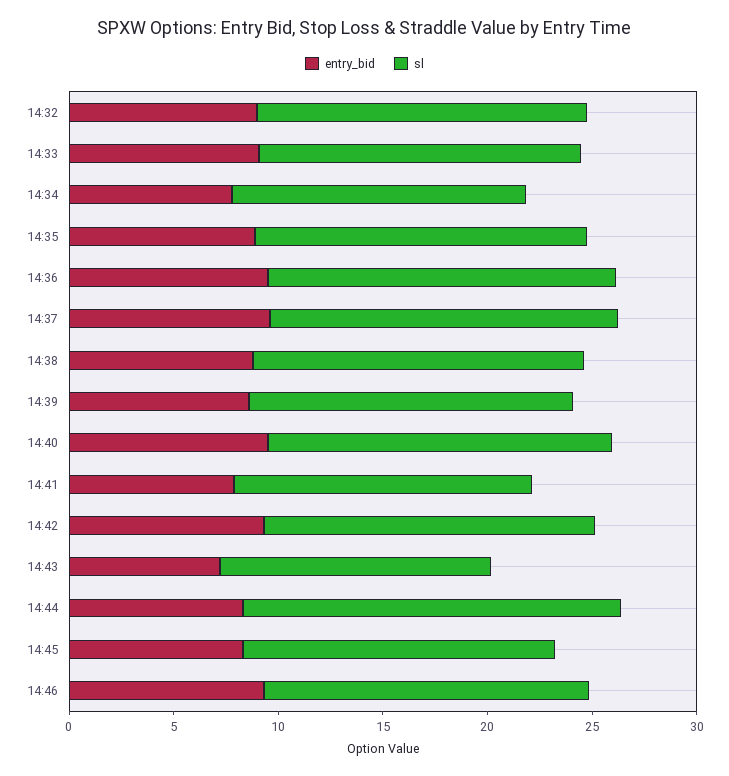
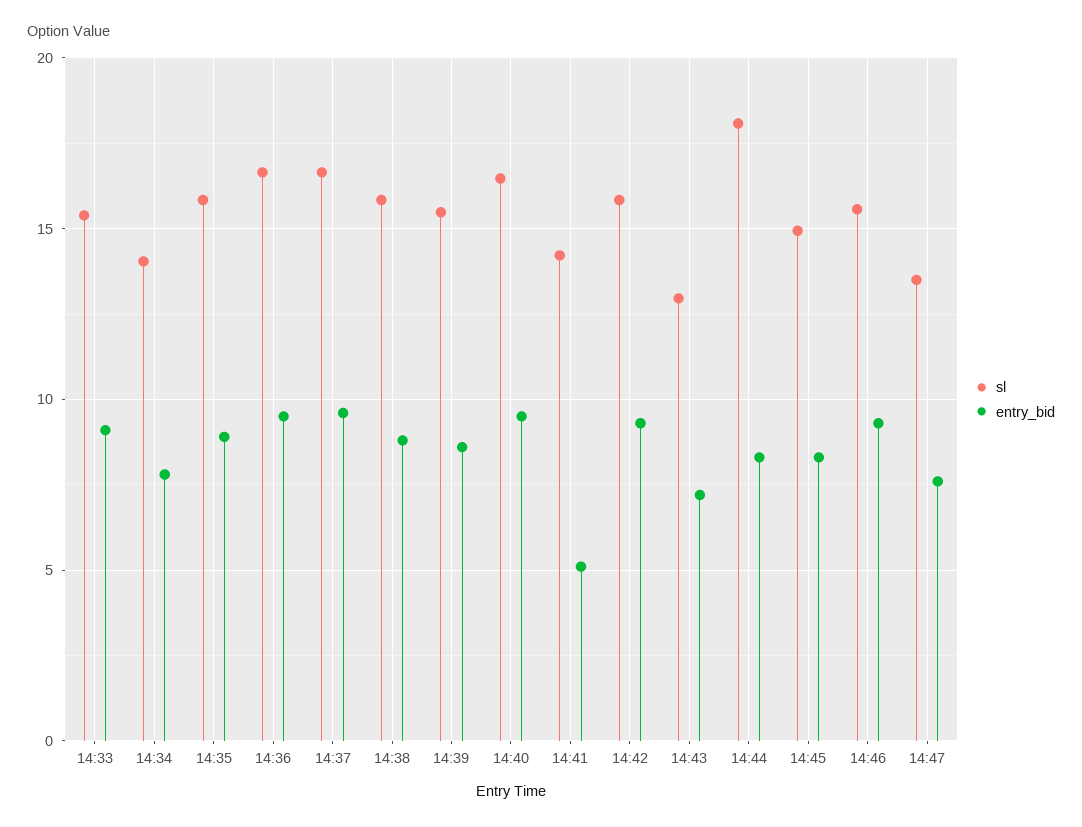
entry_bid, 14:32: 9 -> none
sl, 14:32: 16 -> none
entry_bid, 14:41: 8 -> 5
sl, 14:47: none -> 13.5
entry_bid, 14:47: none -> 7.5

